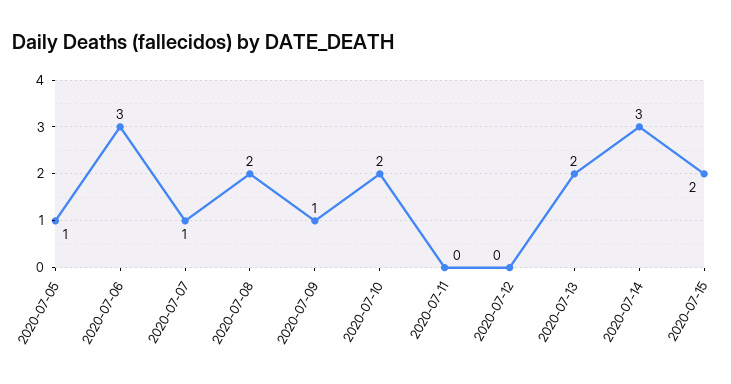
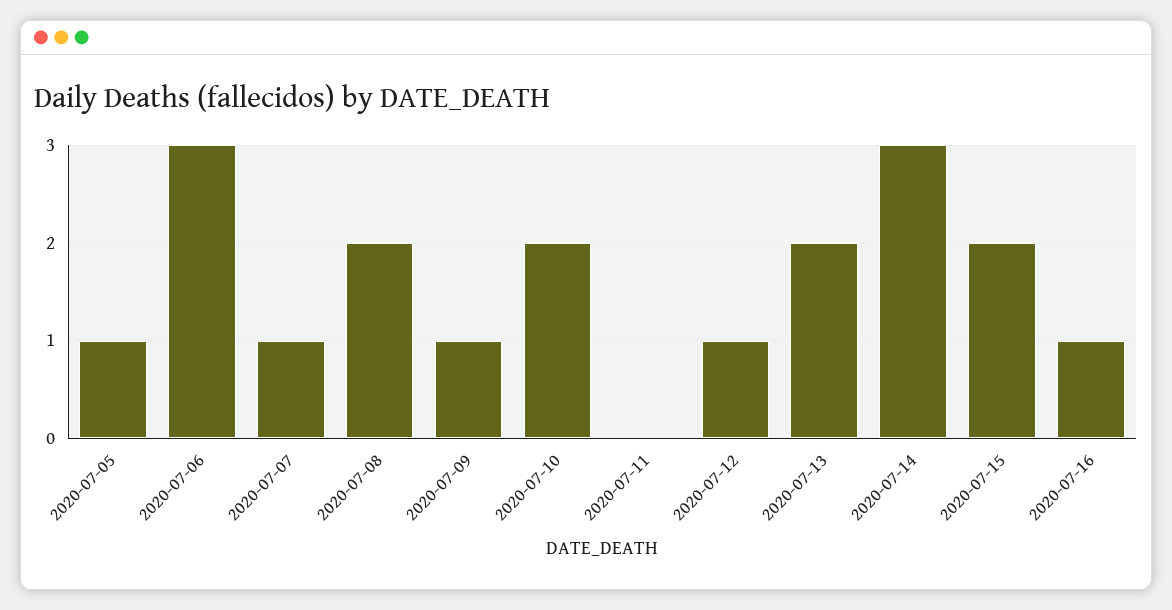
2020-07-12: 0 -> 1
2020-07-16: none -> 1

